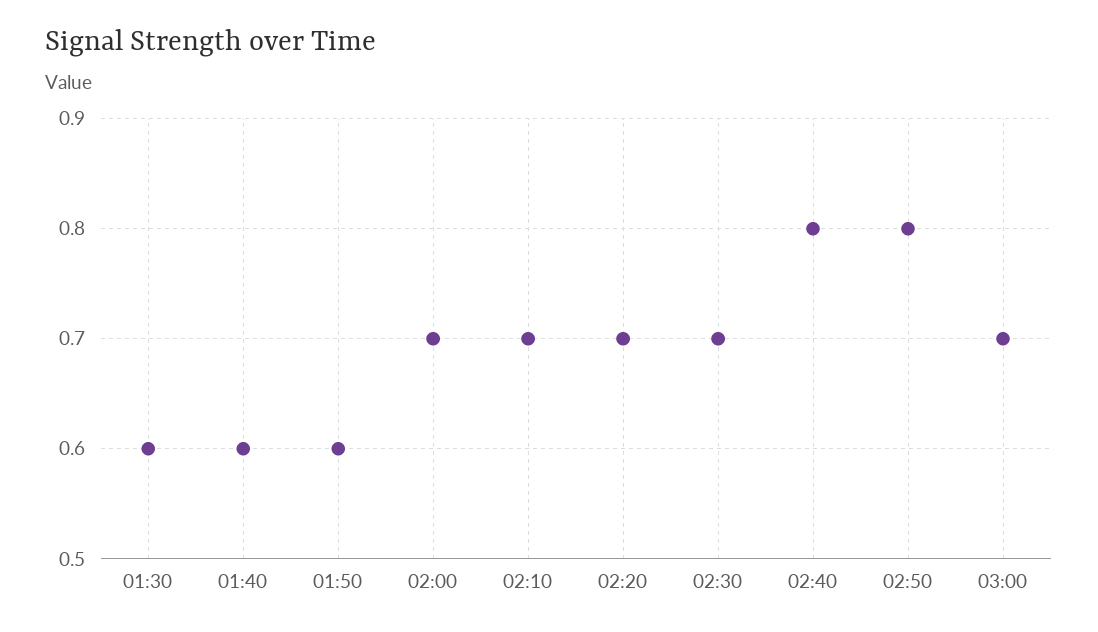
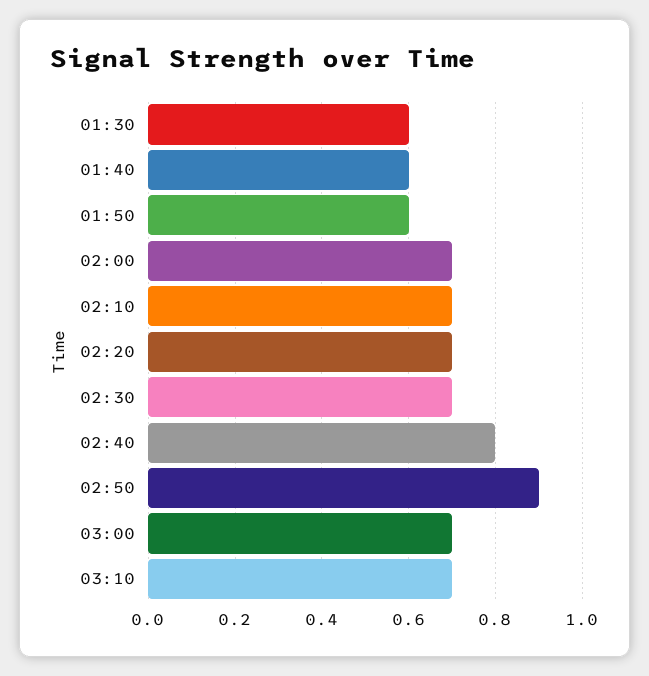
02:50: 0.8 -> 0.9
03:10: none -> 0.7

